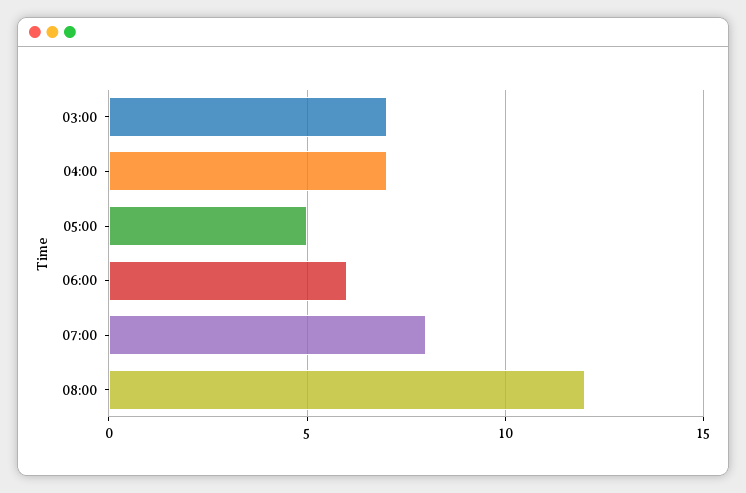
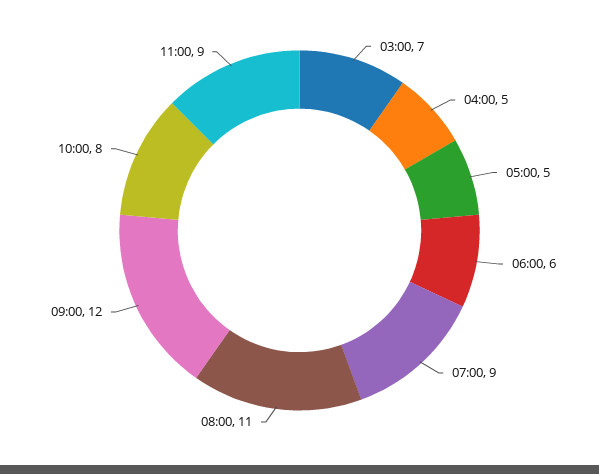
04:00: 7 -> 5
07:00: 8 -> 9
08:00: 12 -> 11
09:00: none -> 12
10:00: none -> 8
11:00: none -> 9

